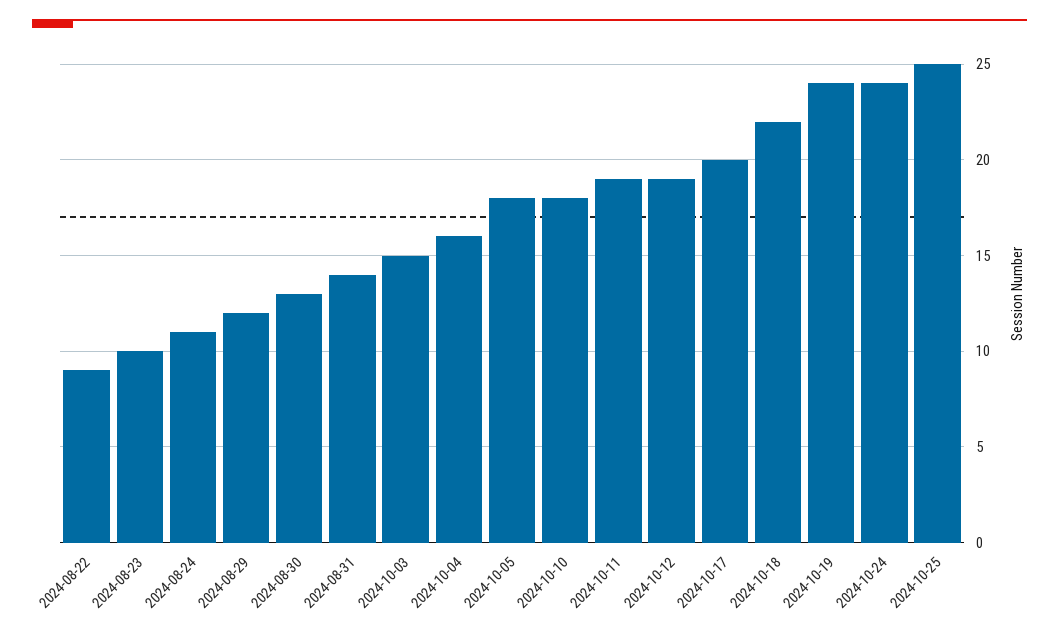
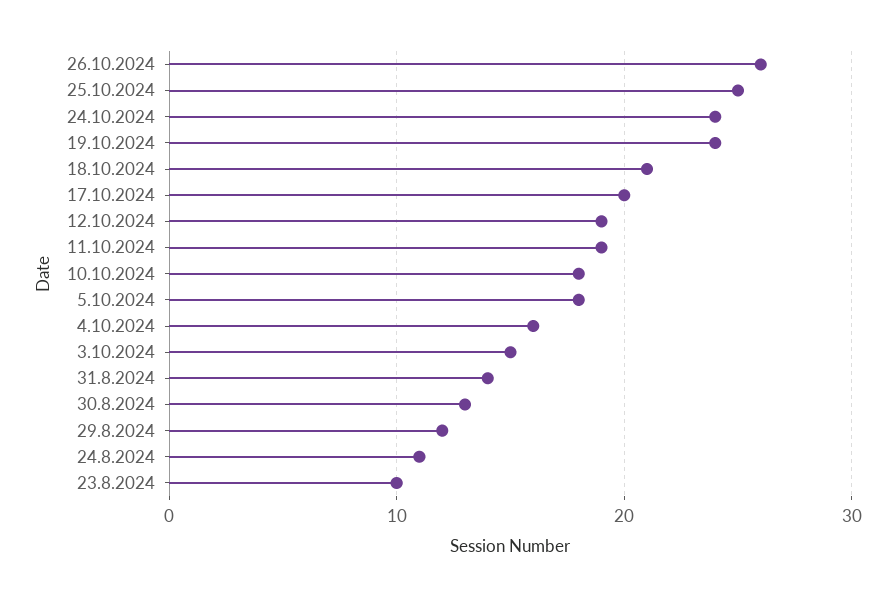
2024-08-22: 9 -> none
2024-10-18: 22 -> 21
26.10.2024: none -> 26

